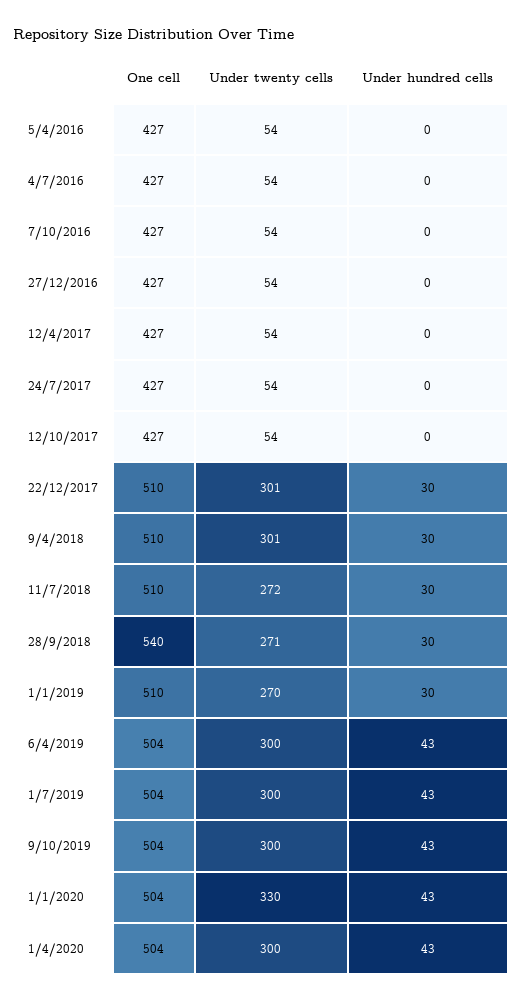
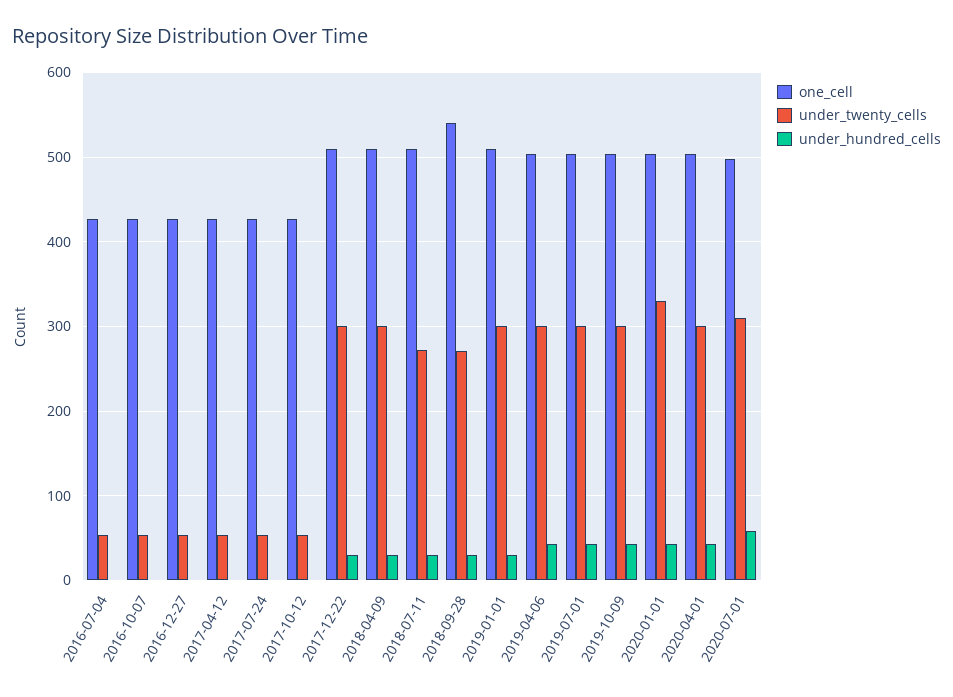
One cell, 5/4/2016: 427 -> none
Under twenty cells, 5/4/2016: 54 -> none
Under hundred cells, 5/4/2016: 0 -> none
Under twenty cells, 1/1/2019: 270 -> 300
One cell, 2020-07-01: none -> 500
Under twenty cells, 2020-07-01: none -> 310
Under hundred cells, 2020-07-01: none -> 60

